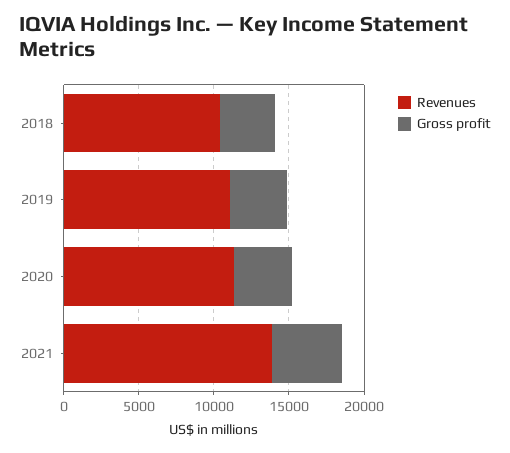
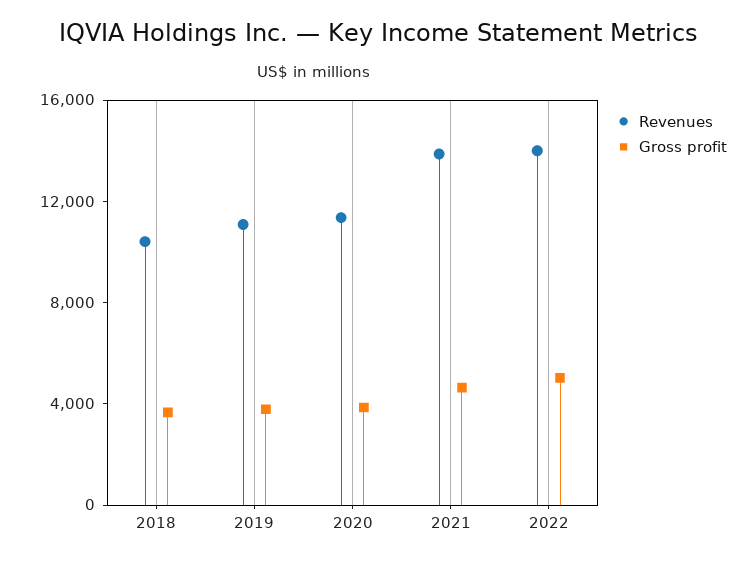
Revenues, 2022: none -> 14000
Gross profit, 2022: none -> 5000

